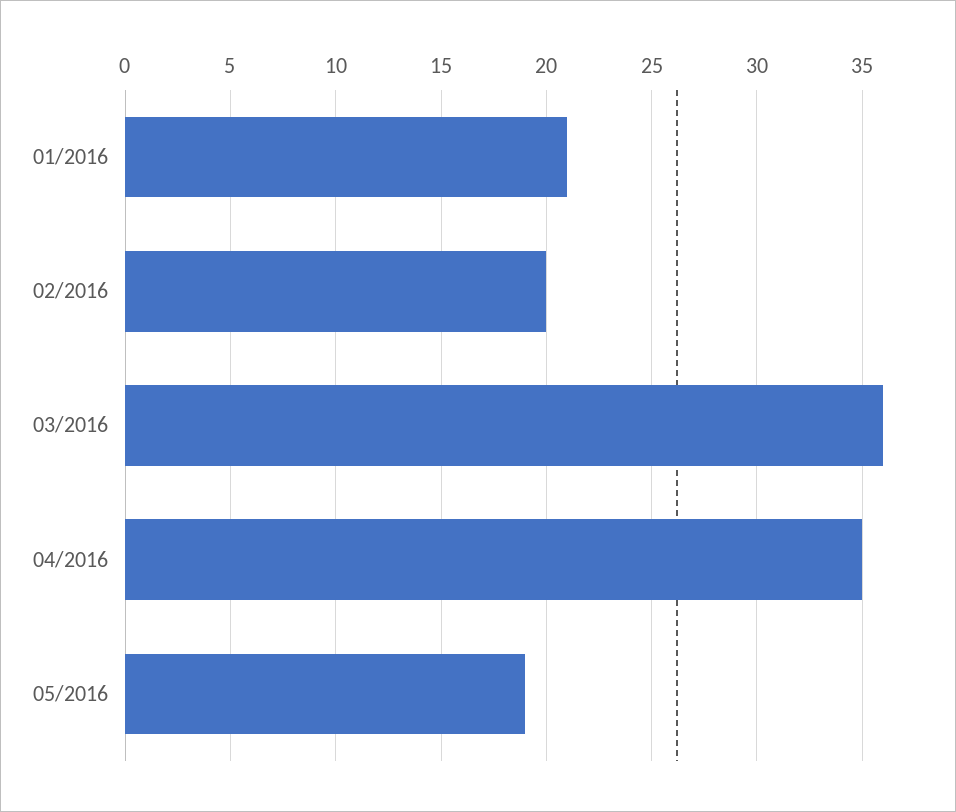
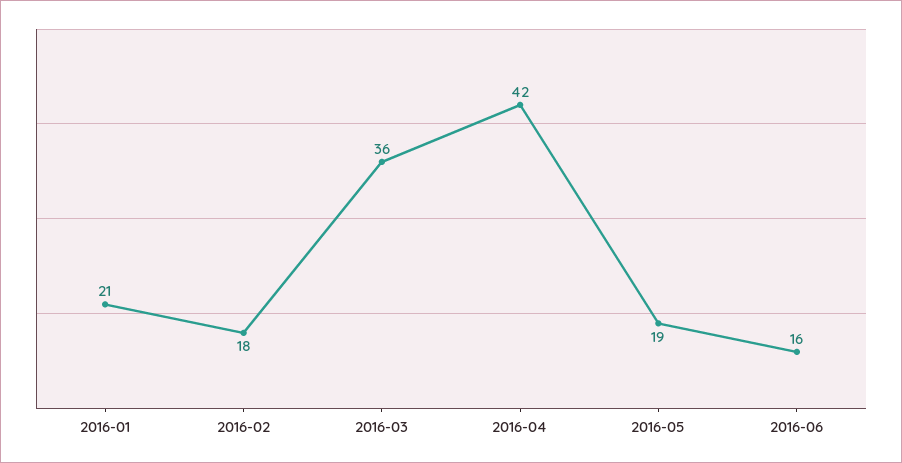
02/2016: 20 -> 18
04/2016: 35 -> 42
2016-06: none -> 16

